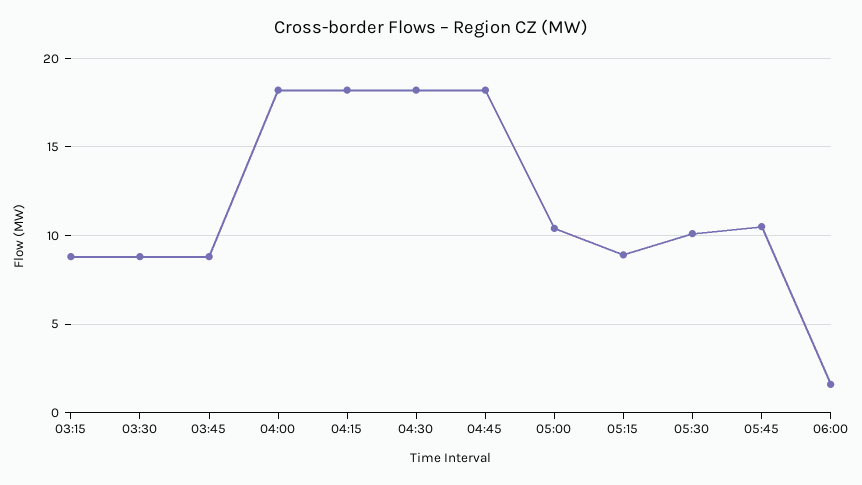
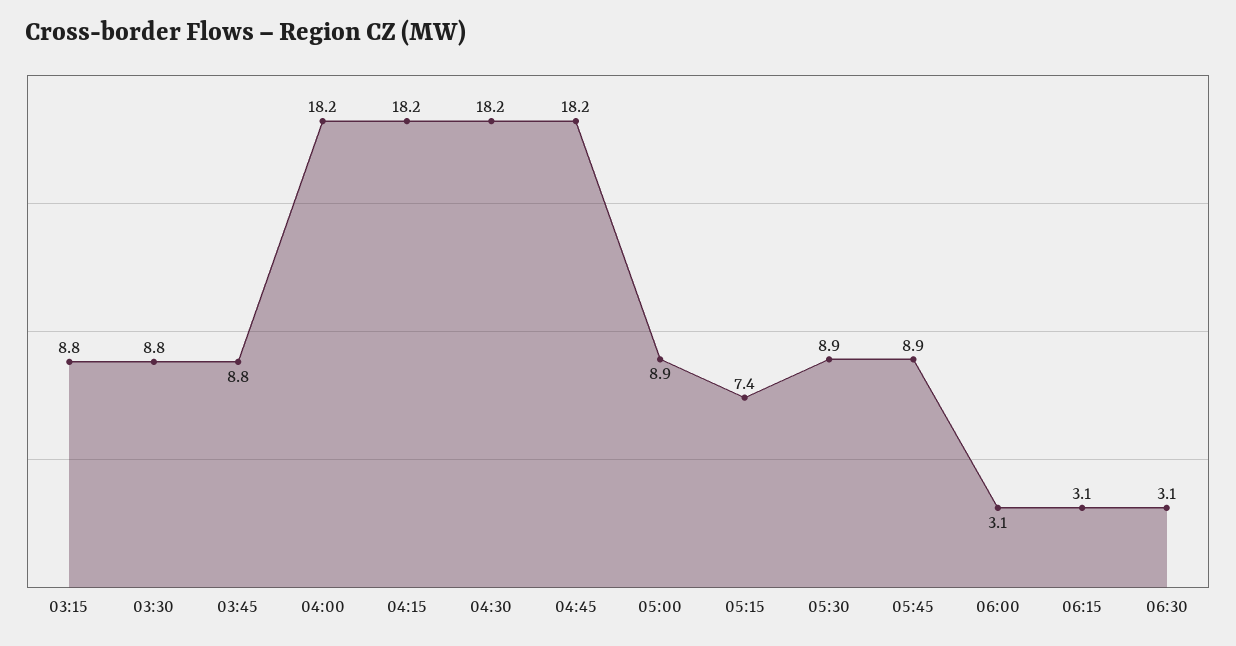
05:00: 10.5 -> 8.9
05:15: 9 -> 7.4
05:30: 10 -> 8.9
05:45: 10.5 -> 8.9
06:00: 1.5 -> 3.1
06:15: none -> 3.1
06:30: none -> 3.1

